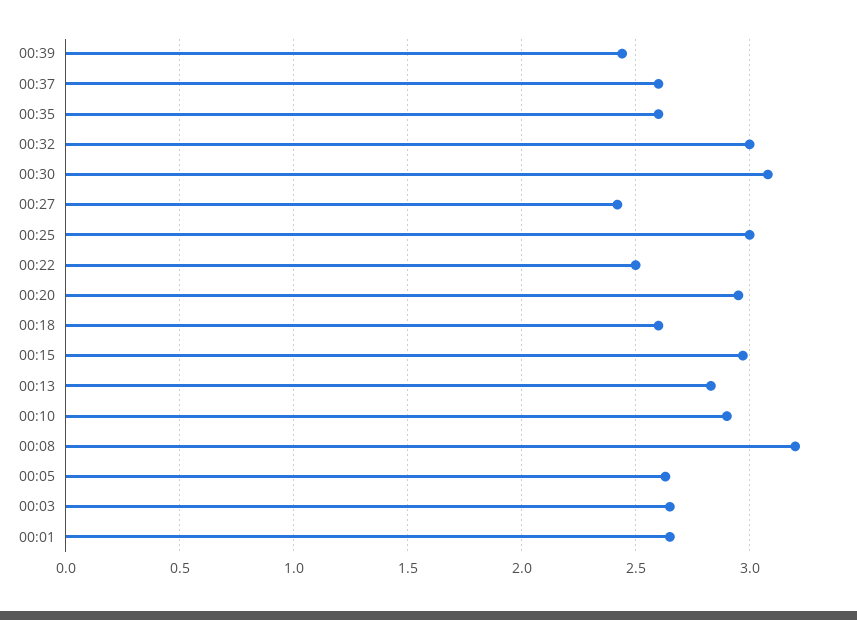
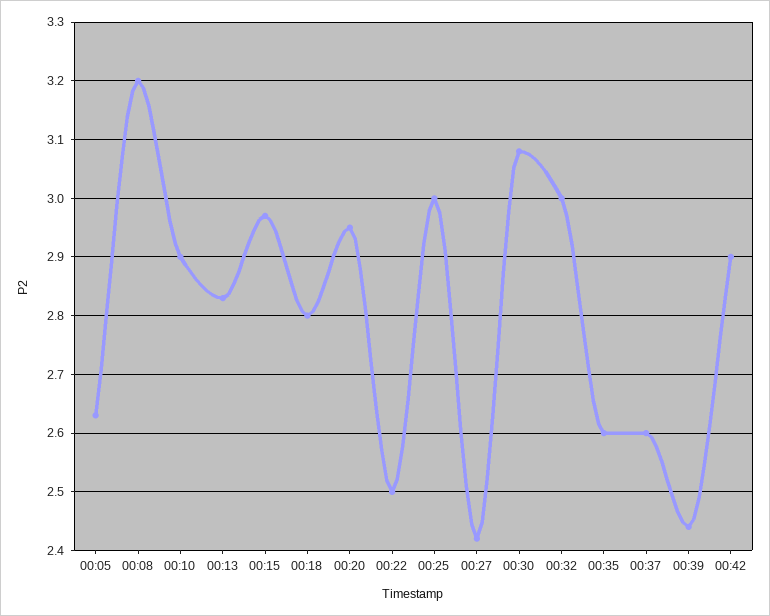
00:18: 2.6 -> 2.8
00:03: 2.65 -> none
00:01: 2.65 -> none
00:42: none -> 2.9

